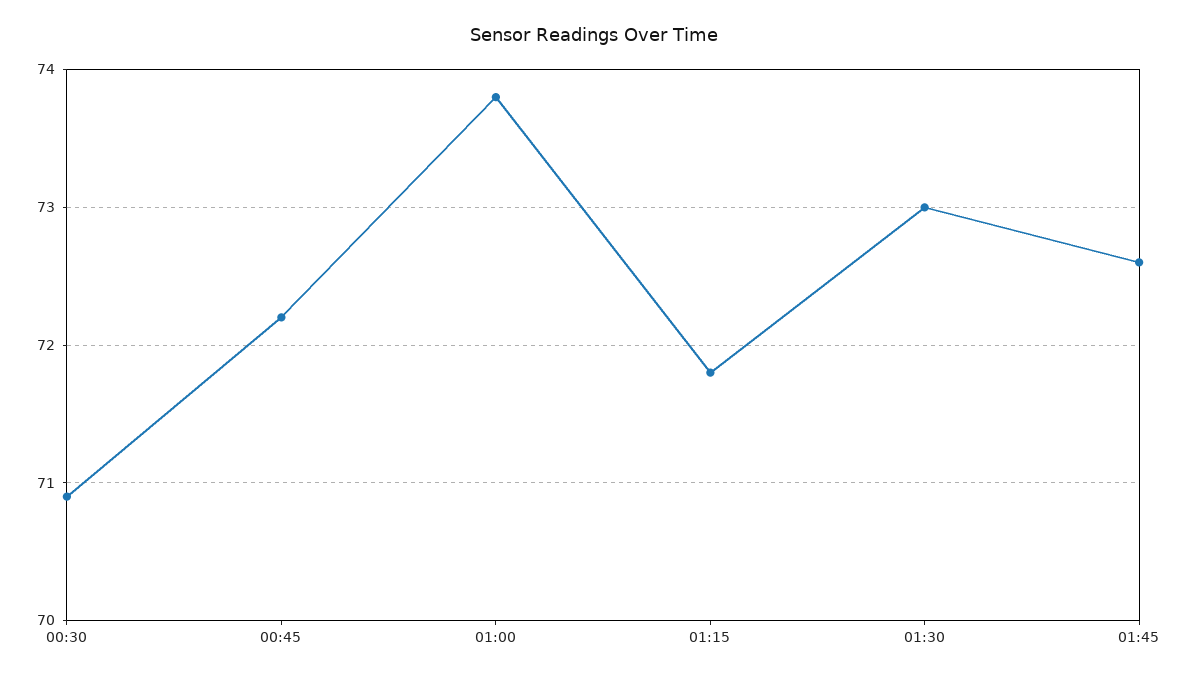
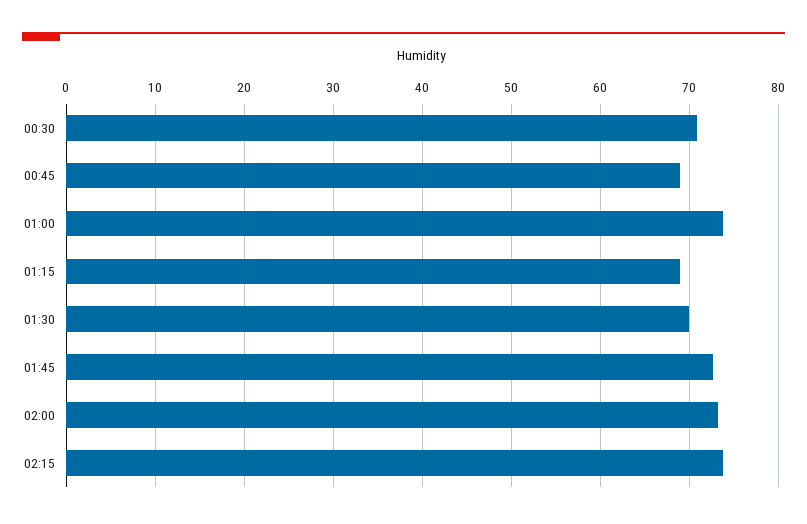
00:45: 72.2 -> 69
01:15: 71.8 -> 69
01:30: 73 -> 70
02:00: none -> 73
02:15: none -> 74

